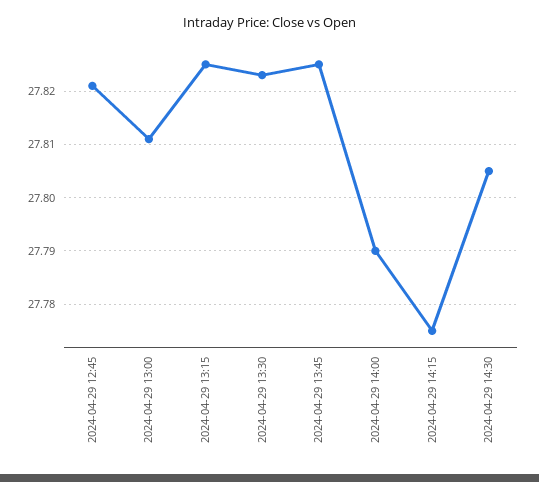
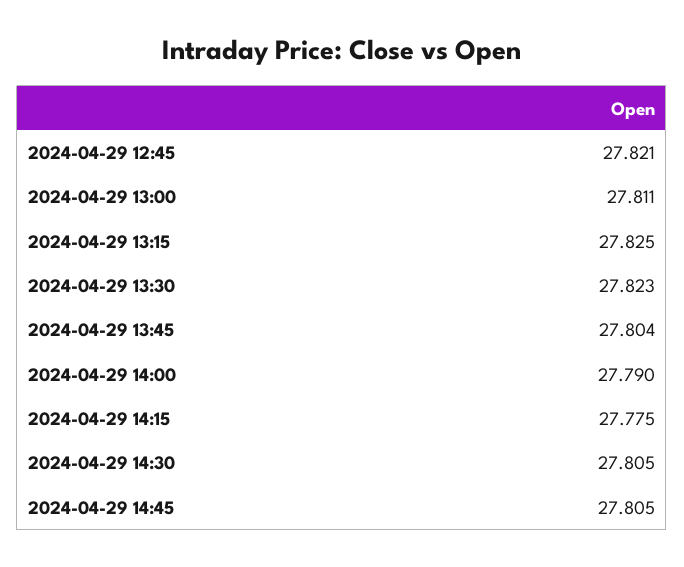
2024-04-29 13:45: 27.825 -> 27.804
2024-04-29 14:45: none -> 27.805

